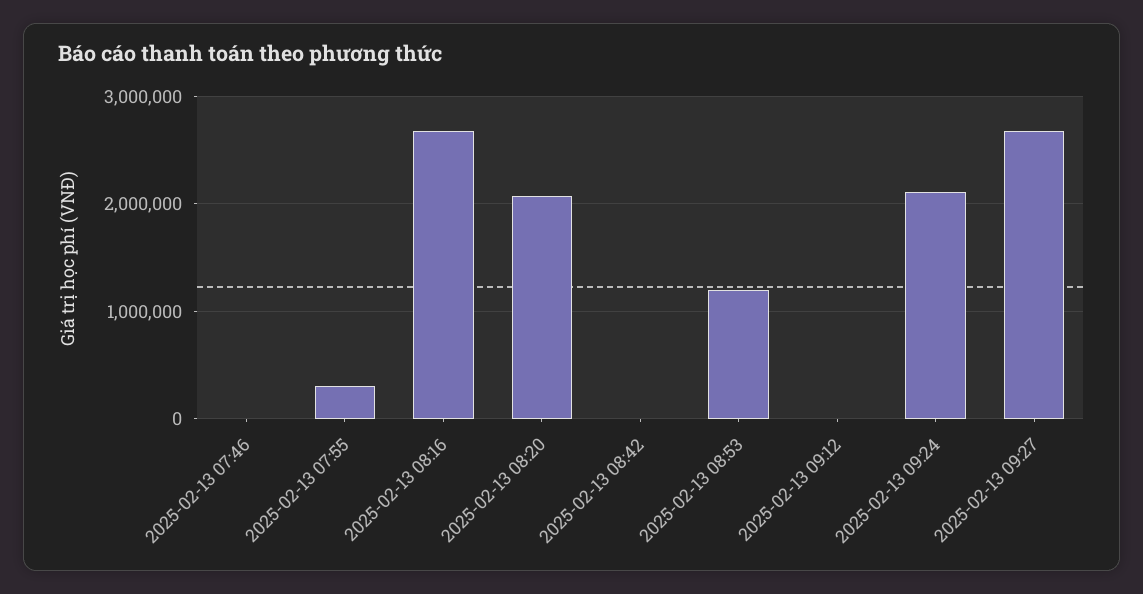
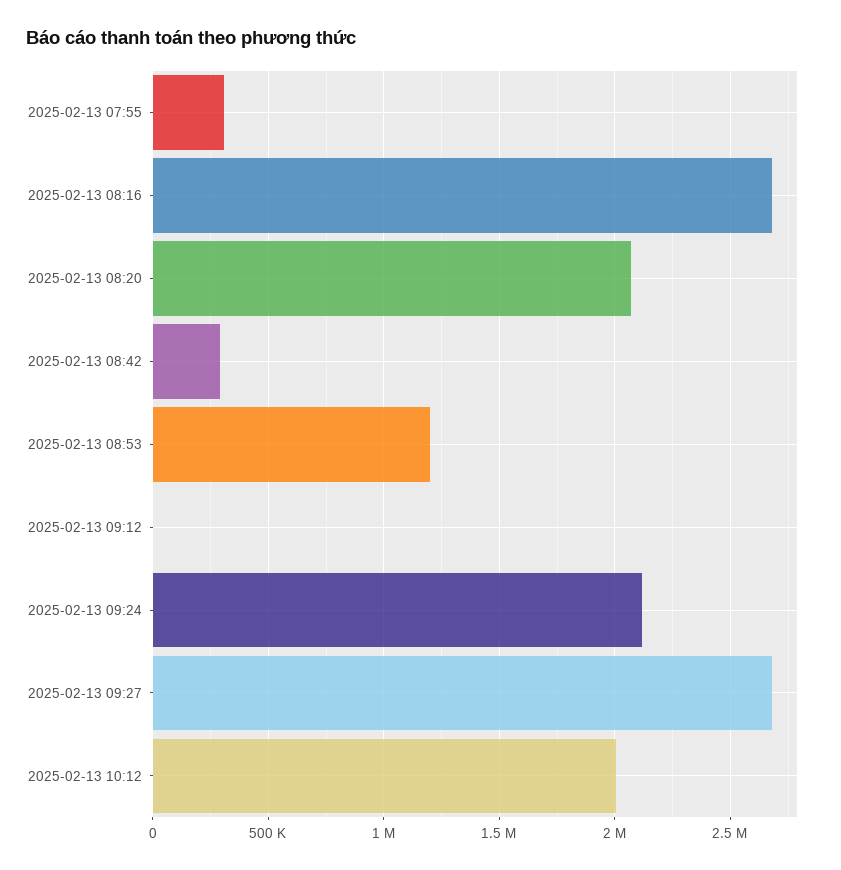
2025-02-13 07:46: 0 -> none
2025-02-13 08:42: 0 -> 300000
2025-02-13 10:12: none -> 2000000

